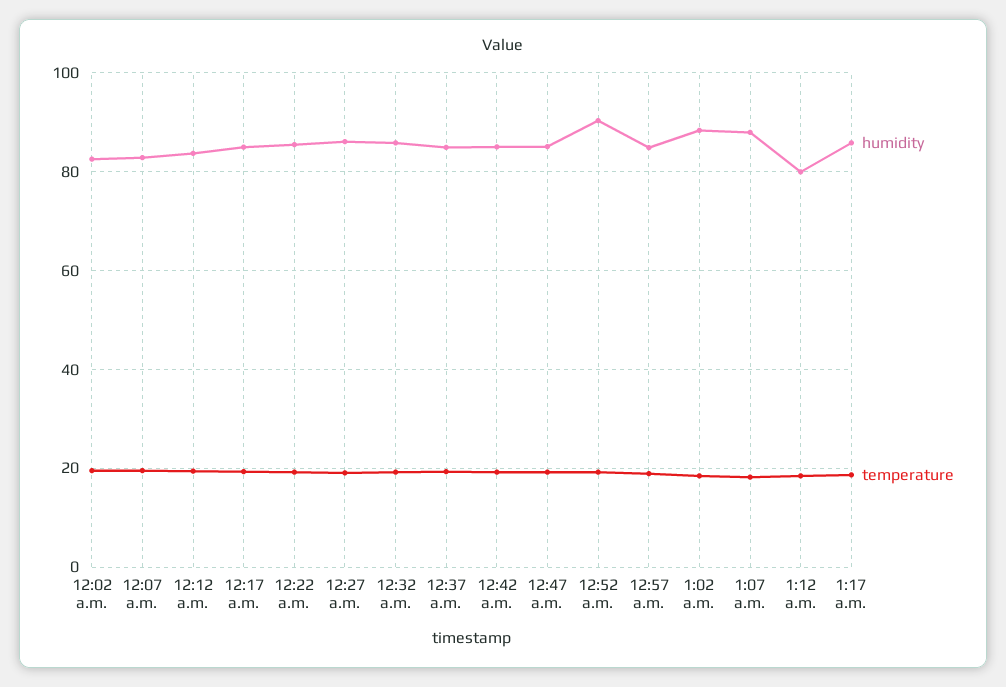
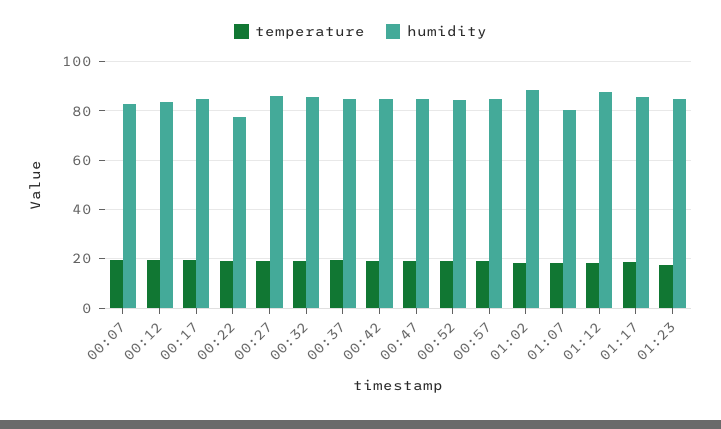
humidity, 12:02 a.m.: 82 -> none
temperature, 12:02 a.m.: 20 -> none
humidity, 12:22 a.m.: 86 -> 77.5
humidity, 12:52 a.m.: 90 -> 85
humidity, 1:07 a.m.: 88 -> 80
humidity, 1:12 a.m.: 80 -> 87.5
temperature, 01:23: none -> 17.5
humidity, 01:23: none -> 85

